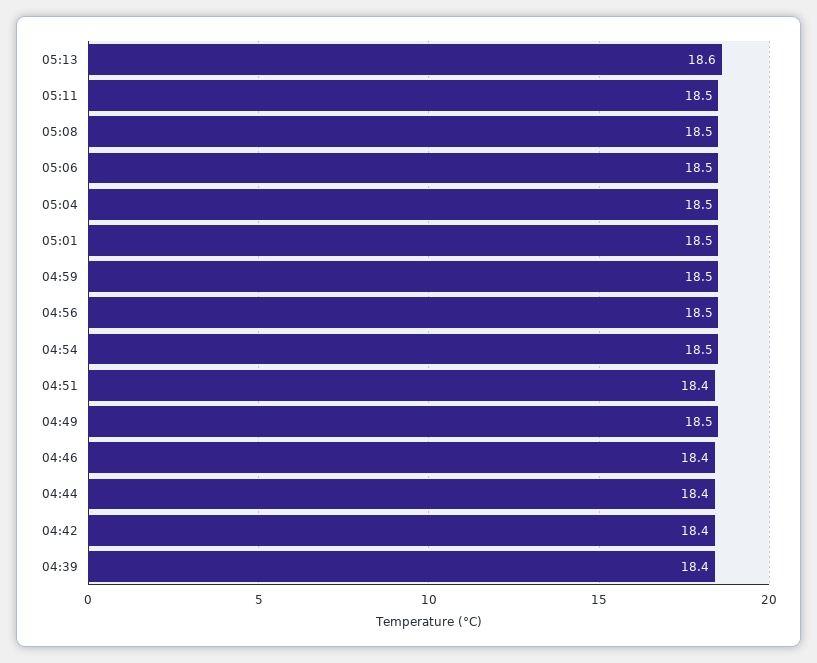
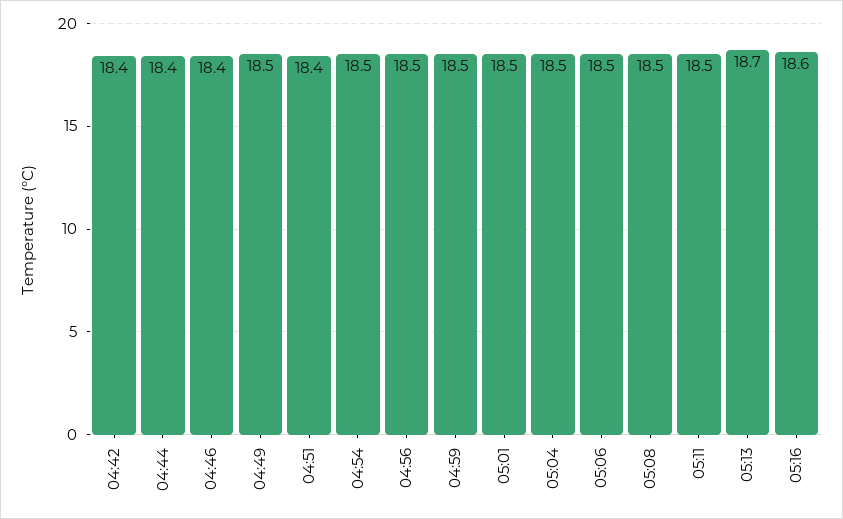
05:13: 18.6 -> 18.7
04:39: 18.4 -> none
05:16: none -> 18.6

